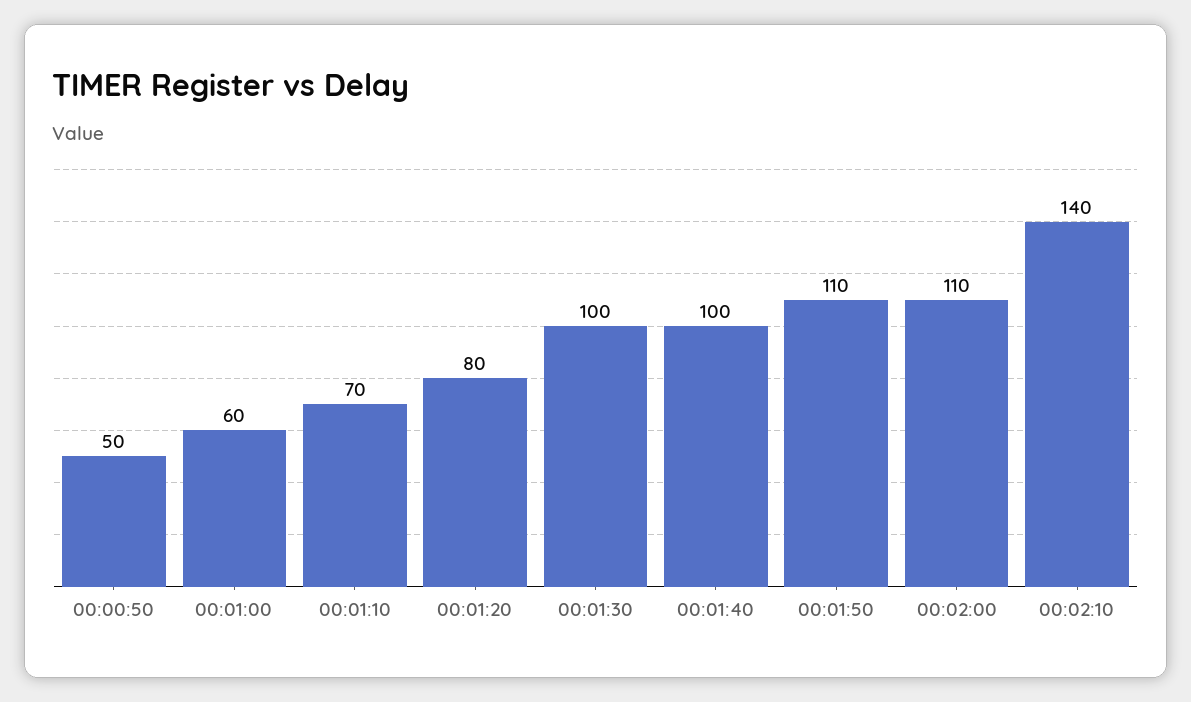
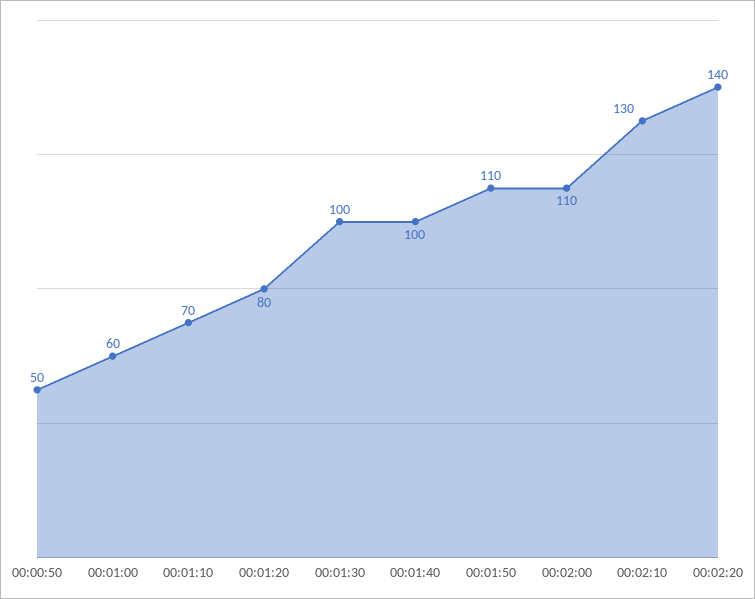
00:02:10: 140 -> 130
00:02:20: none -> 140

